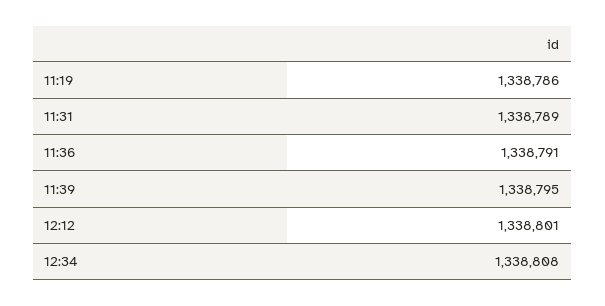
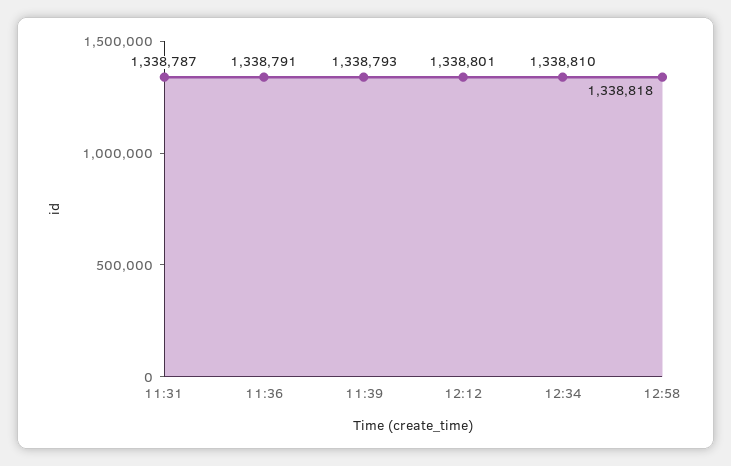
11:19: 1338786 -> none
11:31: 1338789 -> 1338787
11:39: 1338795 -> 1338793
12:34: 1338808 -> 1338810
12:58: none -> 1338818

